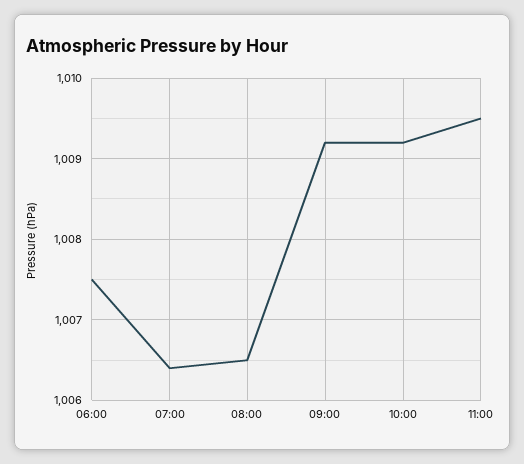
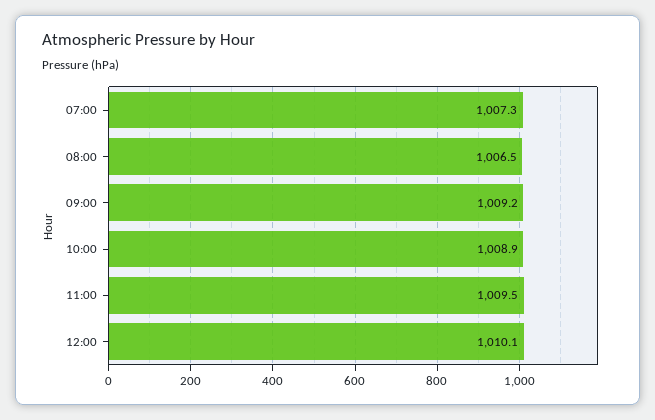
06:00: 1007.5 -> none
07:00: 1006.4 -> 1007.3
10:00: 1009.2 -> 1008.9
12:00: none -> 1010.1

